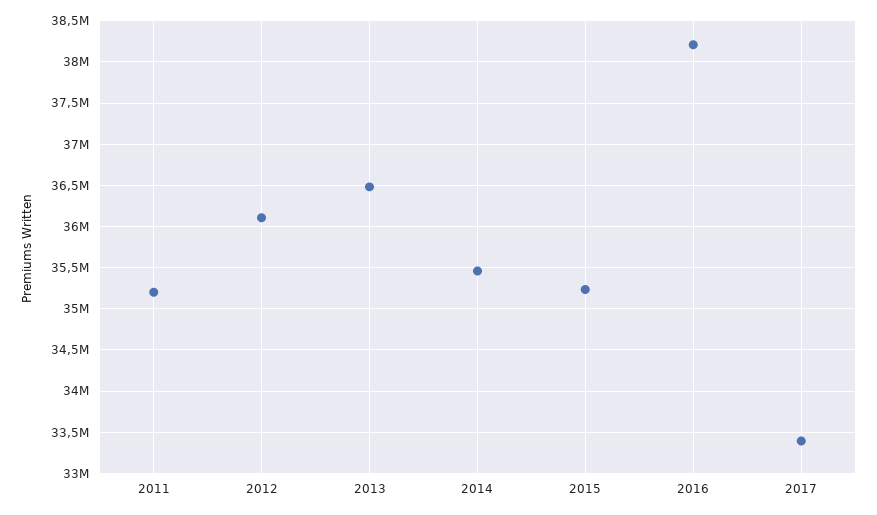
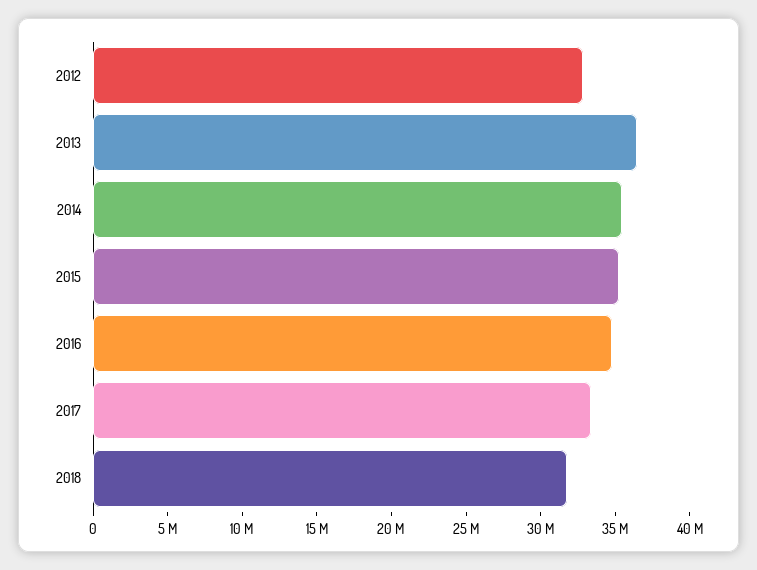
2011: 35200000 -> none
2012: 36100000 -> 33000000
2016: 38200000 -> 35000000
2018: none -> 32000000

